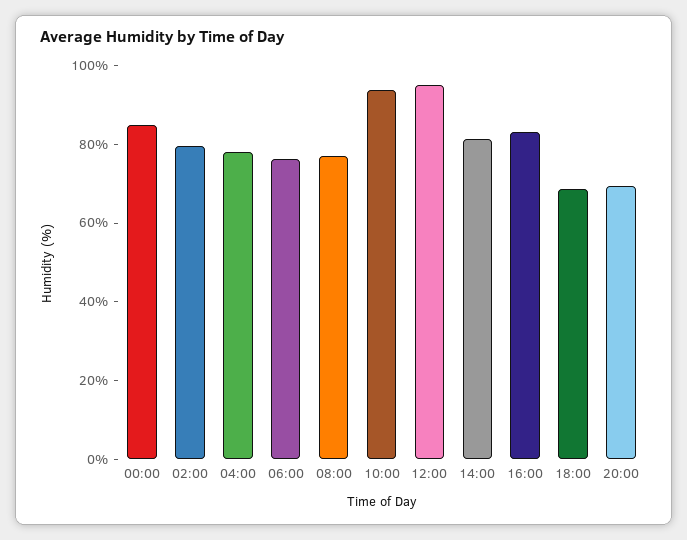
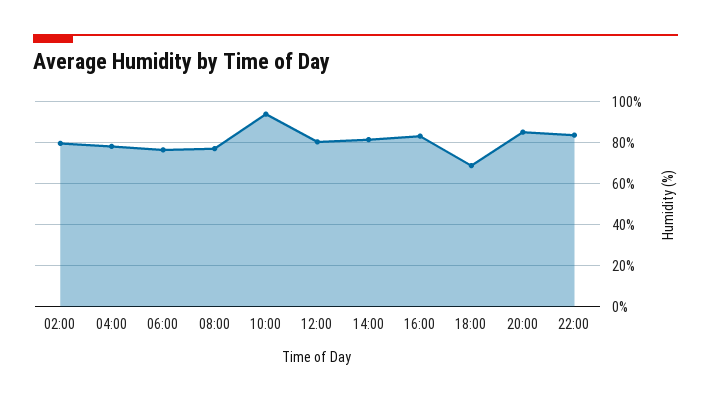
00:00: 85 -> none
12:00: 95 -> 80
20:00: 70 -> 85
22:00: none -> 85

